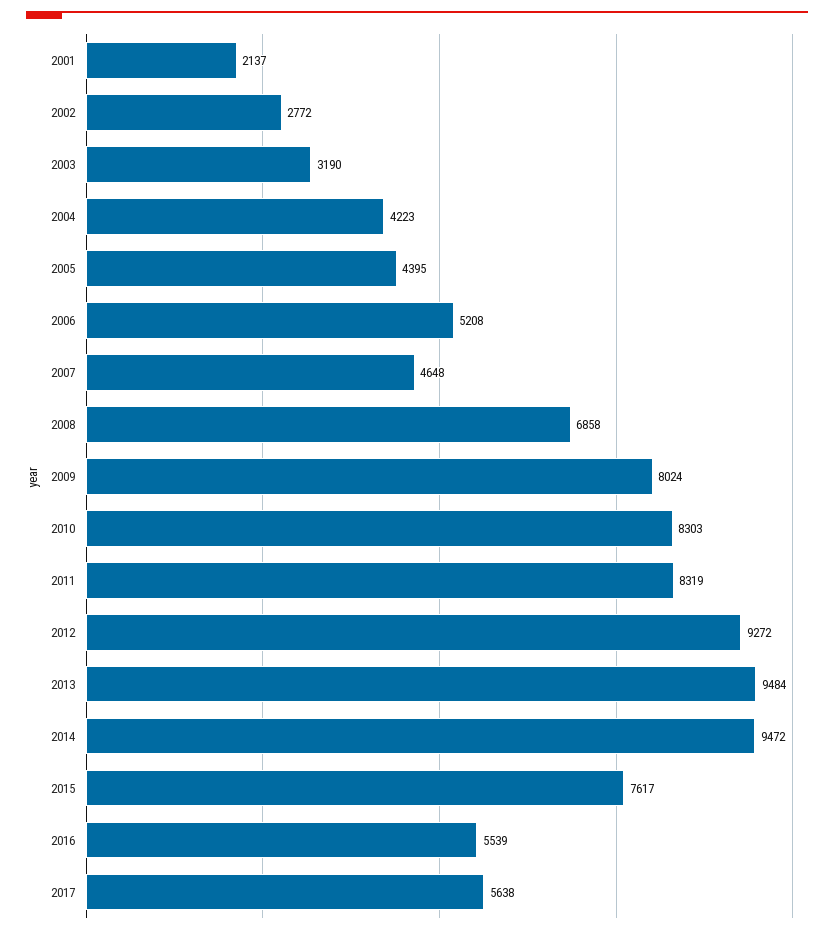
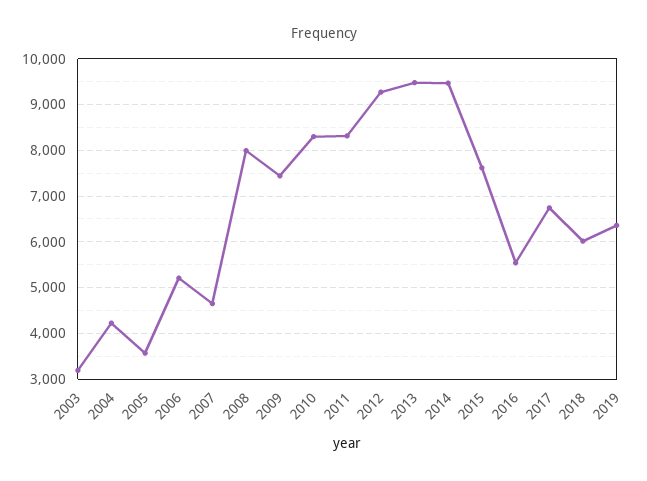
2001: 2137 -> none
2002: 2772 -> none
2005: 4395 -> 3600
2008: 6858 -> 8000
2009: 8024 -> 7400
2017: 5638 -> 6800
2018: none -> 6000
2019: none -> 6400

